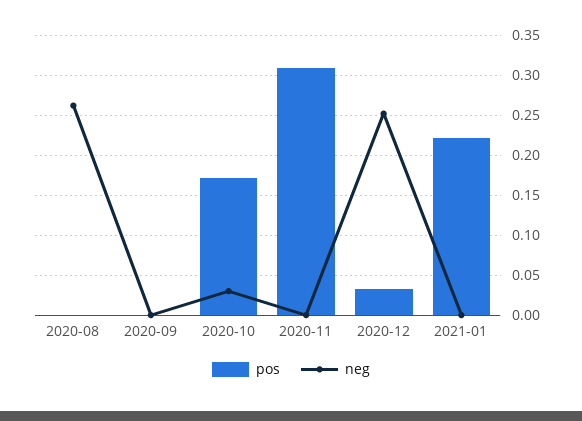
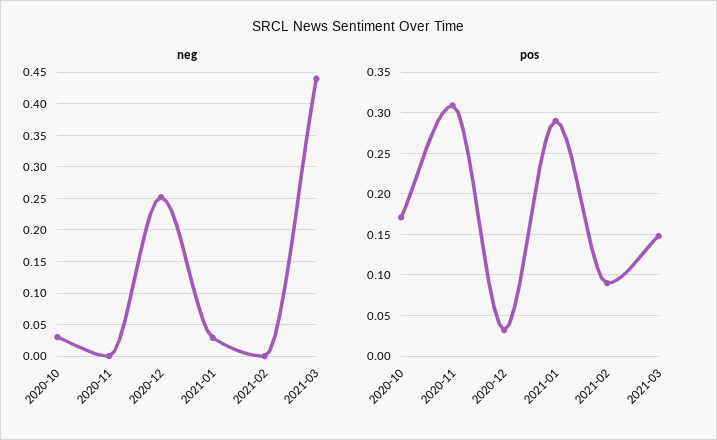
pos, 2020-08: 0 -> none
neg, 2020-08: 0.26 -> none
pos, 2020-09: 0 -> none
neg, 2020-09: 0 -> none
pos, 2021-01: 0.22 -> 0.29
neg, 2021-01: 0 -> 0.03
neg, 2021-02: none -> 0
neg, 2021-03: none -> 0.44
pos, 2021-02: none -> 0.09
pos, 2021-03: none -> 0.15

